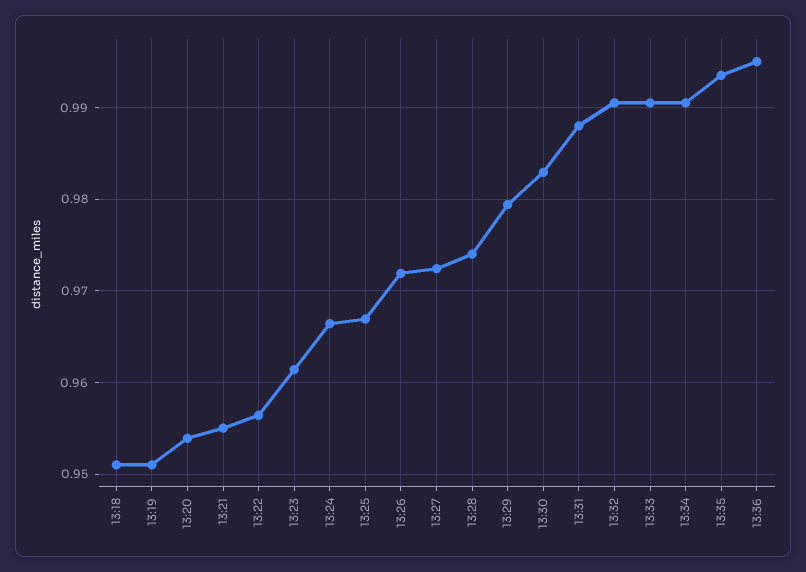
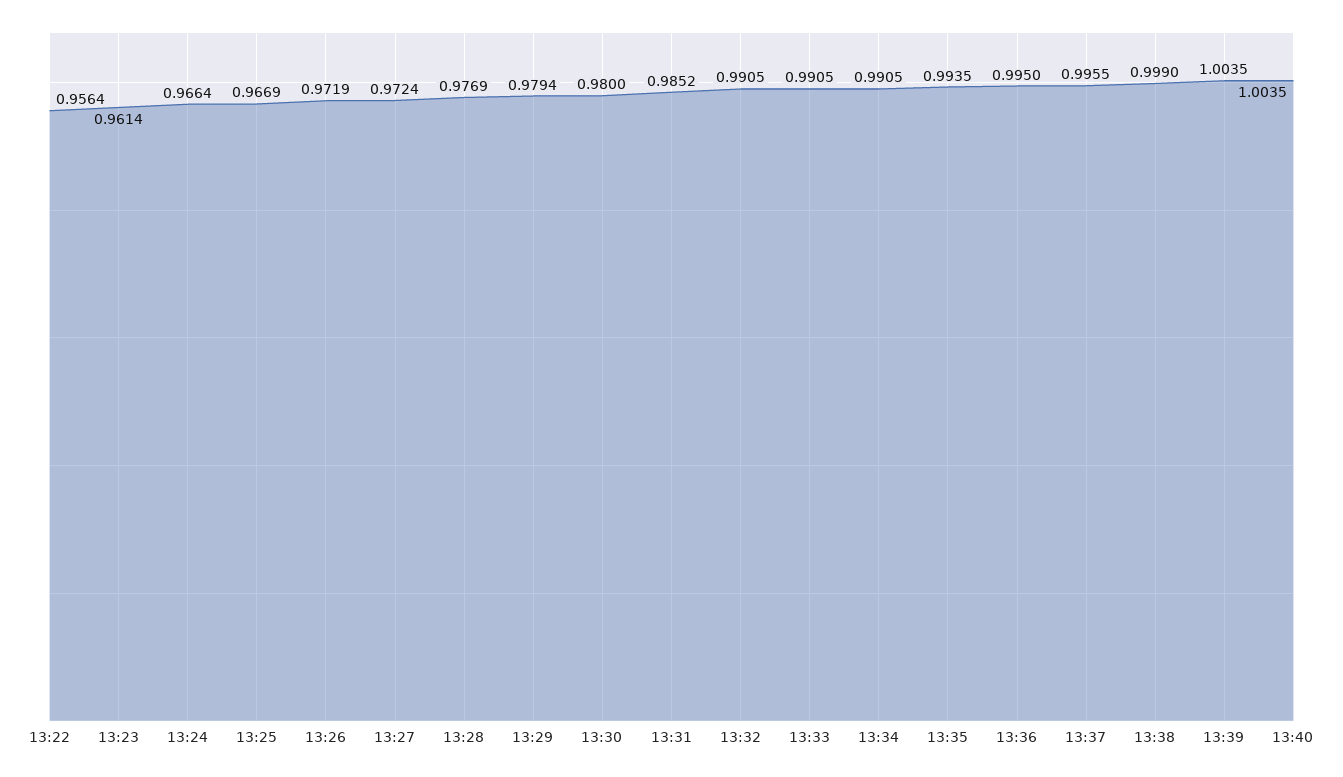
13:18: 0.951 -> none
13:19: 0.951 -> none
13:20: 0.954 -> none
13:21: 0.955 -> none
13:28: 0.974 -> 0.9769
13:30: 0.983 -> 0.98
13:31: 0.988 -> 0.9852
13:37: none -> 0.9955
13:38: none -> 0.999
13:39: none -> 1.0035
13:40: none -> 1.0035

